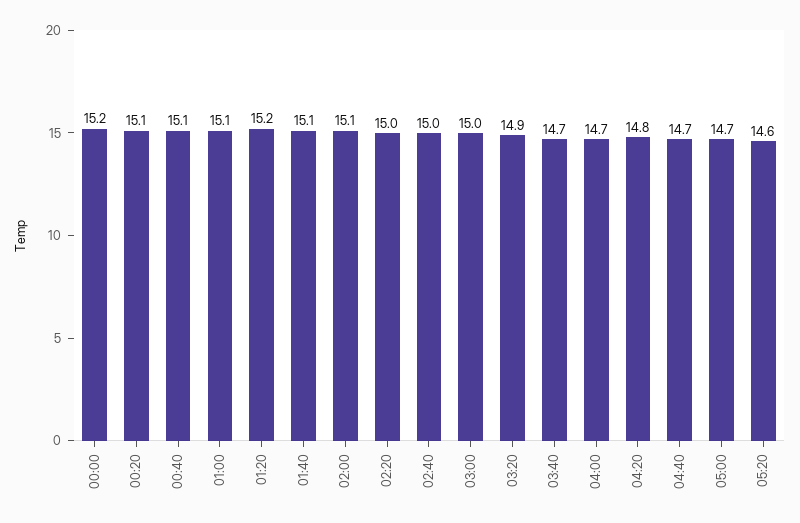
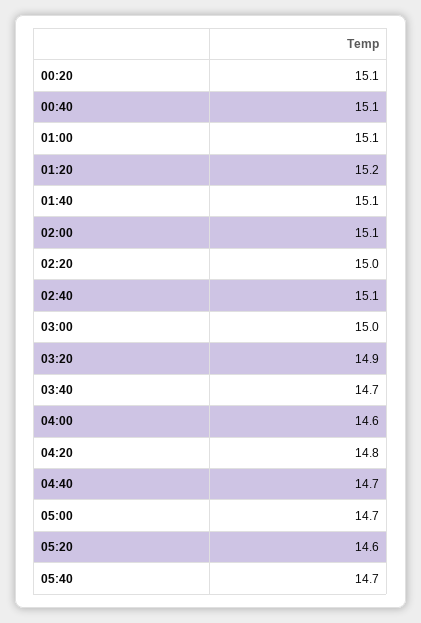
00:00: 15.2 -> none
02:40: 15 -> 15.1
04:00: 14.7 -> 14.6
05:40: none -> 14.7

